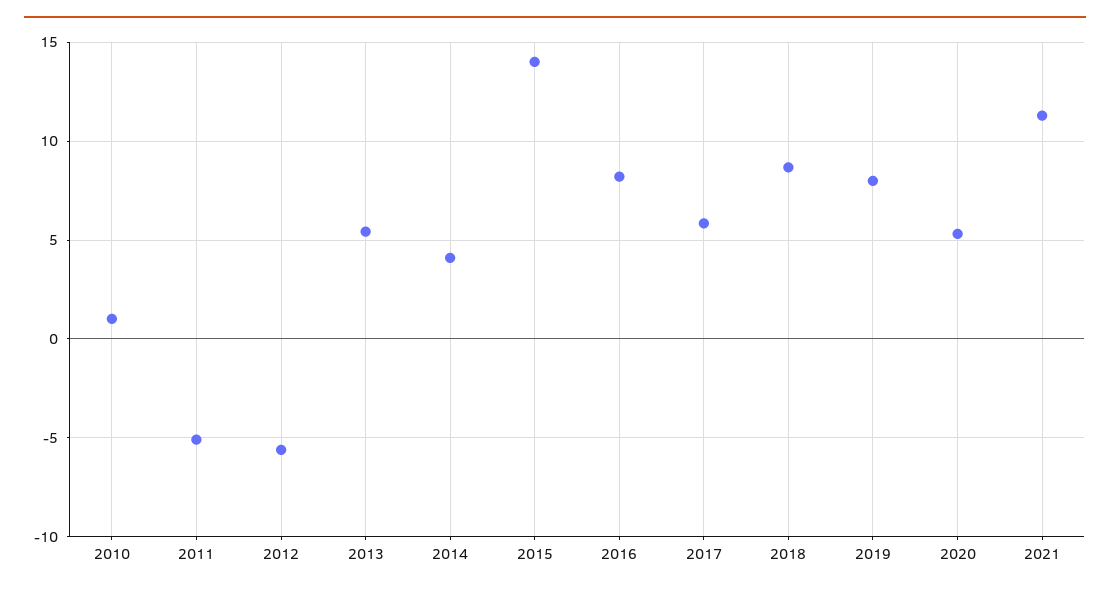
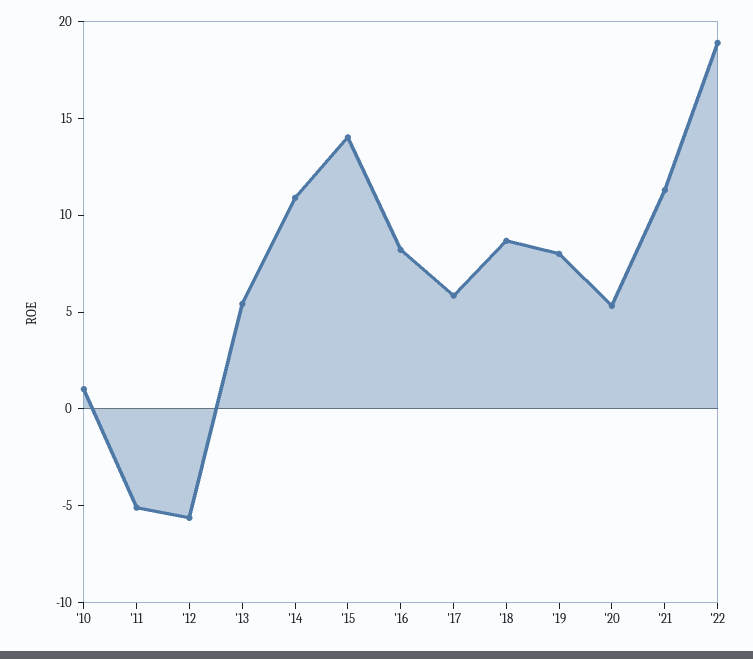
2014: 4 -> 11
'22: none -> 19

